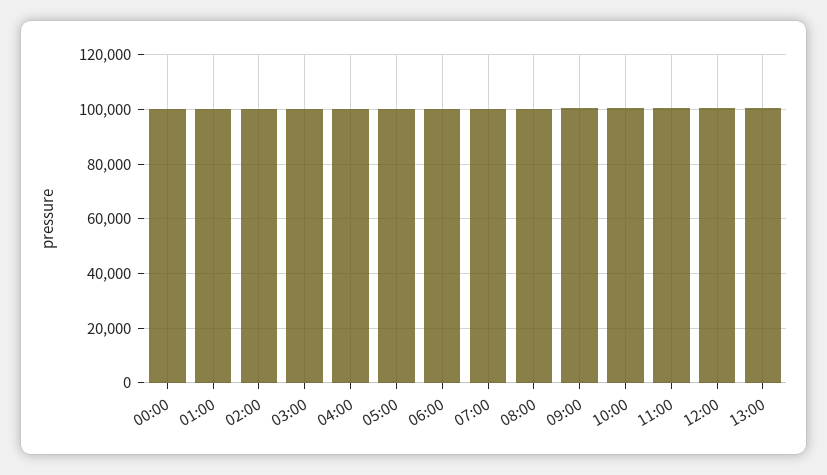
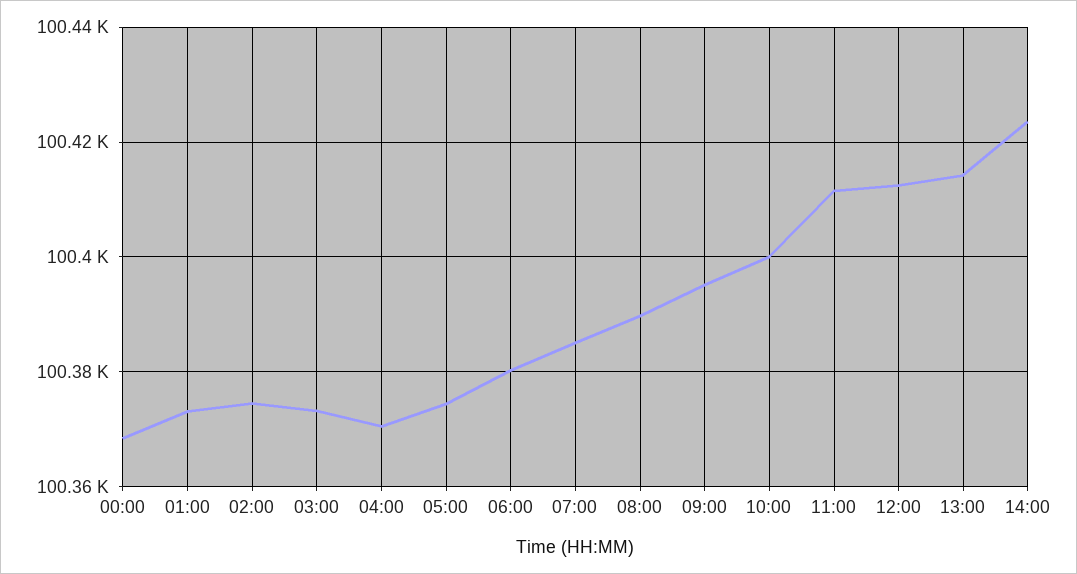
14:00: none -> 100424

